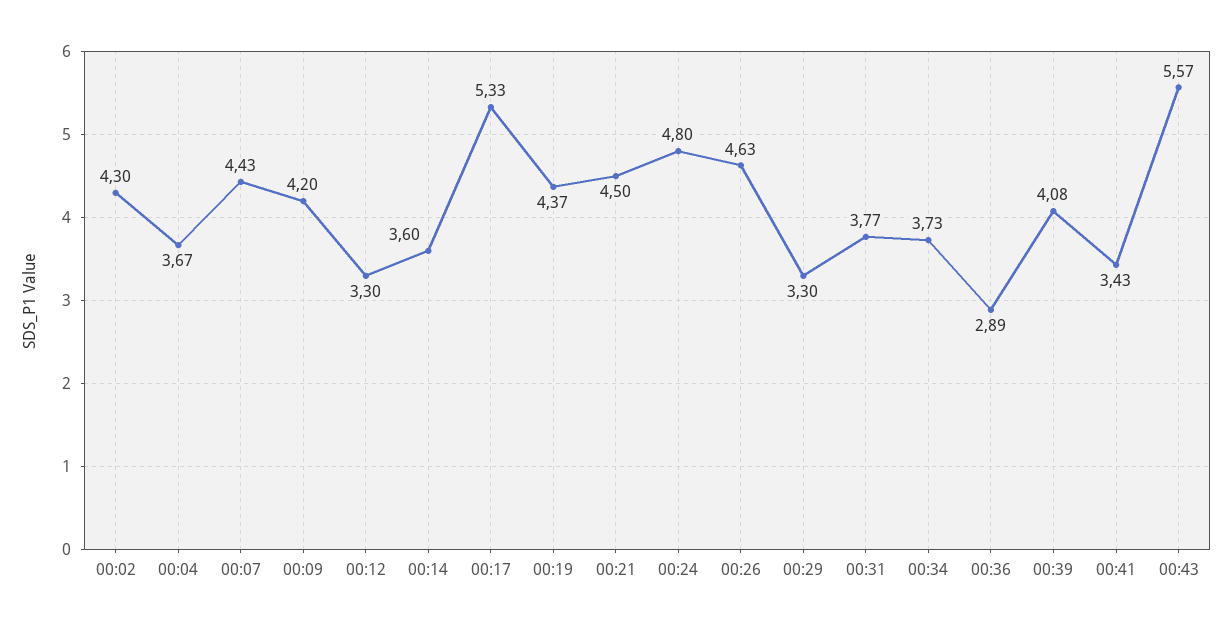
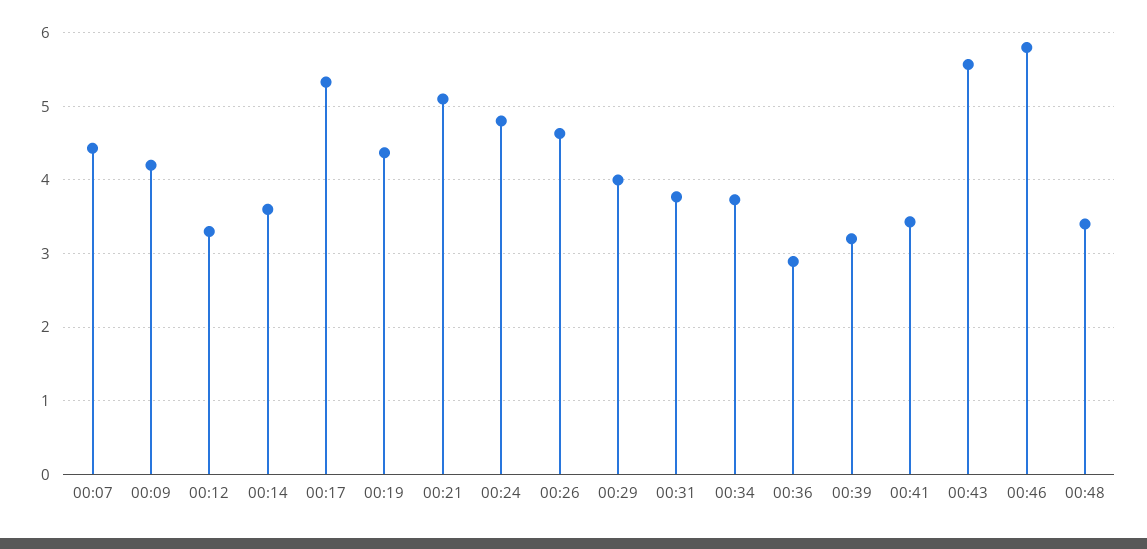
00:02: 4.3 -> none
00:04: 3.67 -> none
00:21: 4.5 -> 5.1
00:29: 3.3 -> 4
00:39: 4.08 -> 3.2
00:46: none -> 5.8
00:48: none -> 3.4

